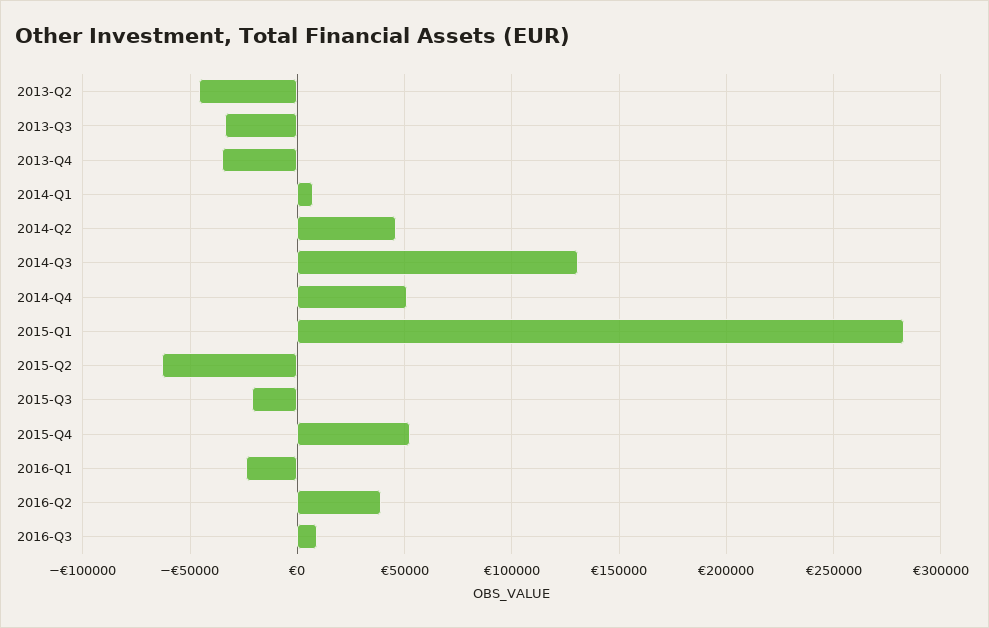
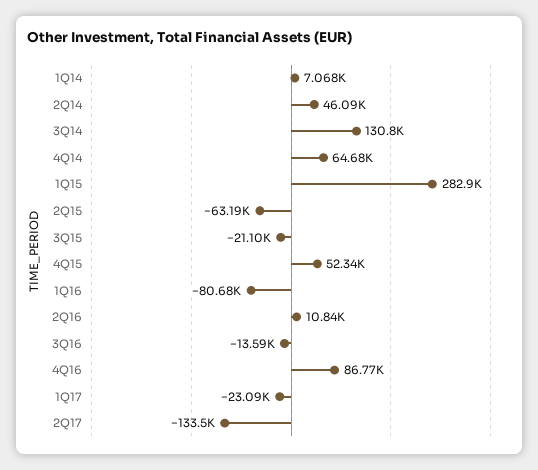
2013-Q2: -45000 -> none
2013-Q3: -35000 -> none
2013-Q4: -35000 -> none
2014-Q4: 50000 -> 64680
2016-Q1: -25000 -> -80680
2016-Q2: 40000 -> 10840
2016-Q3: 10000 -> -13590
4Q16: none -> 86770
1Q17: none -> -23090
2Q17: none -> -133500

